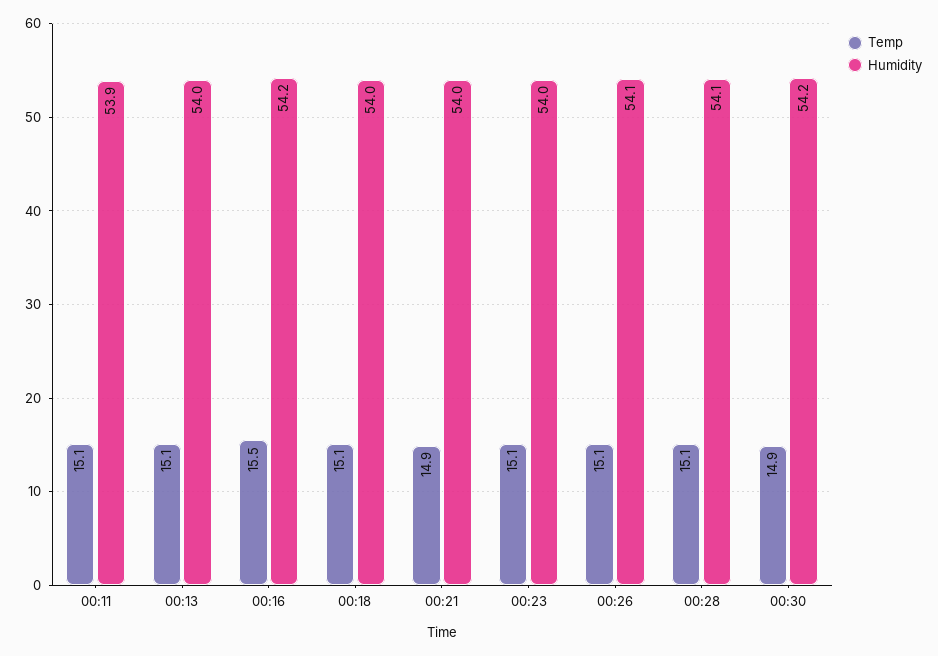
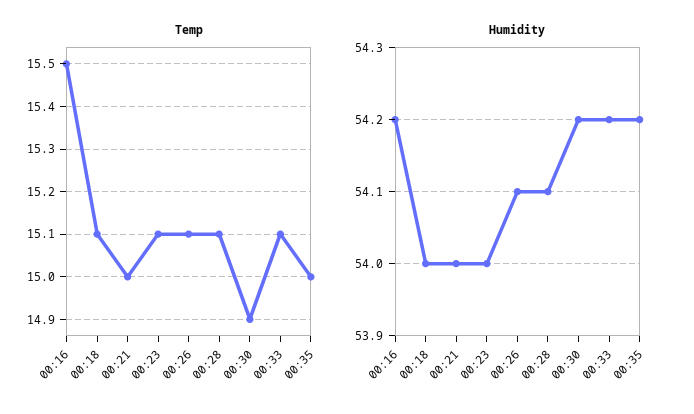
Temp, 00:11: 15.1 -> none
Humidity, 00:11: 53.9 -> none
Temp, 00:13: 15.1 -> none
Humidity, 00:13: 54 -> none
Temp, 00:21: 14.9 -> 15
Temp, 00:33: none -> 15.1
Temp, 00:35: none -> 15
Humidity, 00:33: none -> 54.2
Humidity, 00:35: none -> 54.2

